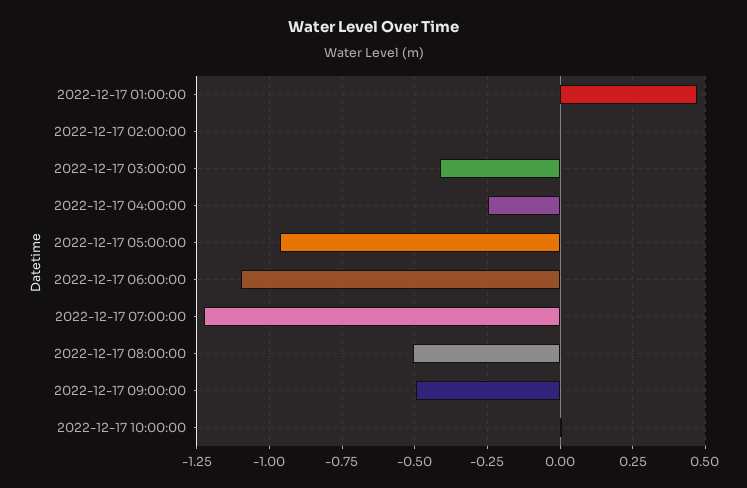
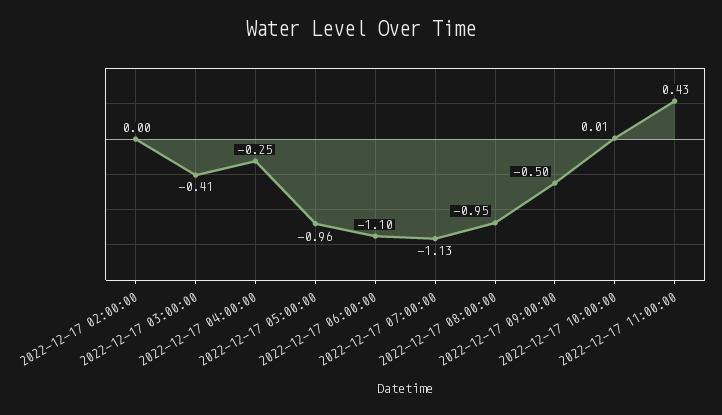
2022-12-17 01:00:00: 0.475 -> none
2022-12-17 07:00:00: -1.225 -> -1.13
2022-12-17 08:00:00: -0.5 -> -0.95
2022-12-17 11:00:00: none -> 0.43

